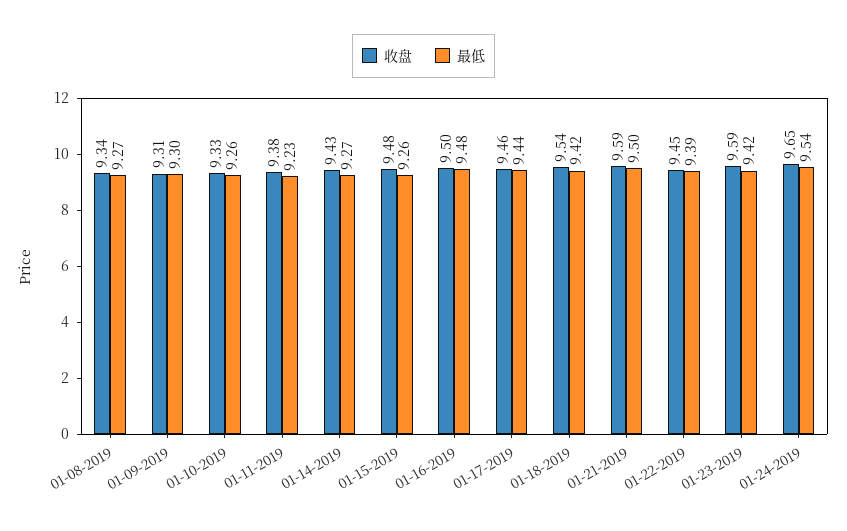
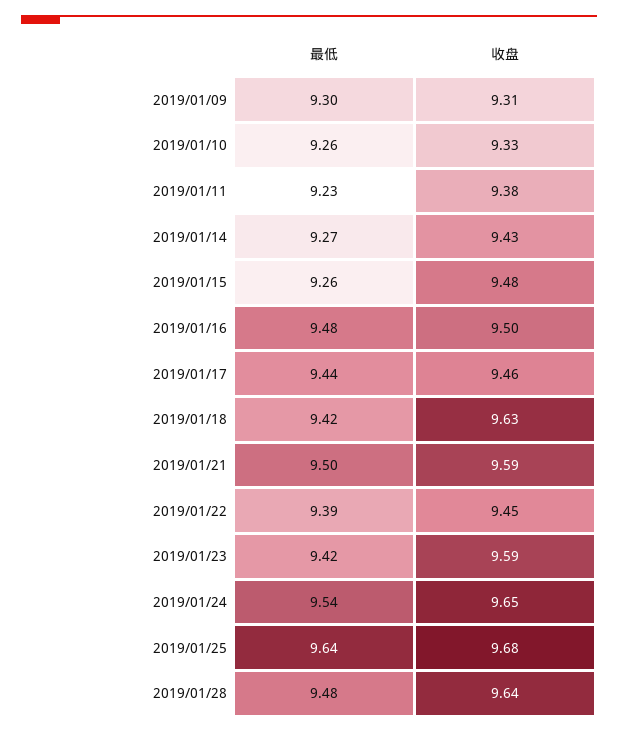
收盘, 01-08-2019: 9.34 -> none
最低, 01-08-2019: 9.27 -> none
收盘, 01-18-2019: 9.54 -> 9.63
最低, 2019/01/25: none -> 9.64
收盘, 2019/01/25: none -> 9.68
最低, 2019/01/28: none -> 9.48
收盘, 2019/01/28: none -> 9.64

